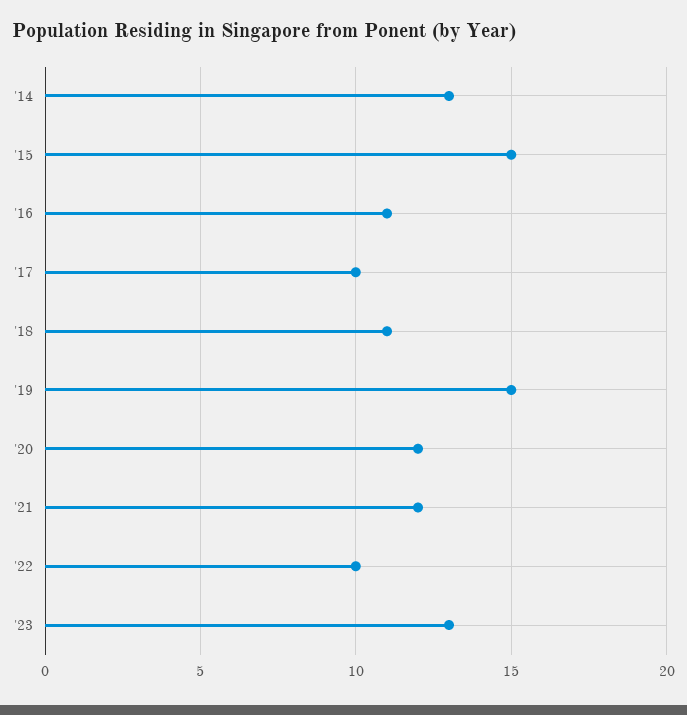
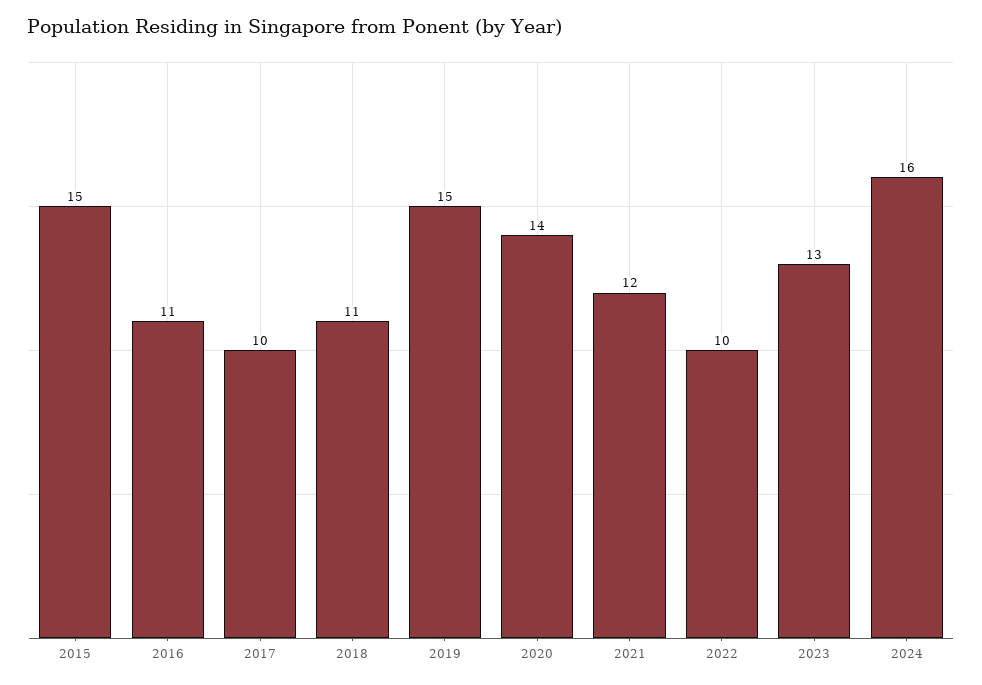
'14: 13 -> none
'20: 12 -> 14
2024: none -> 16

